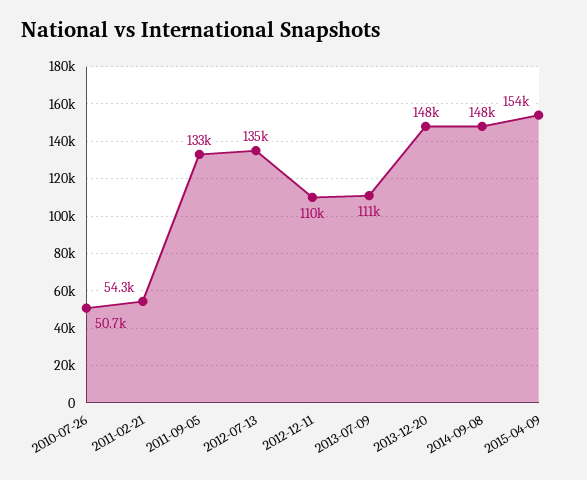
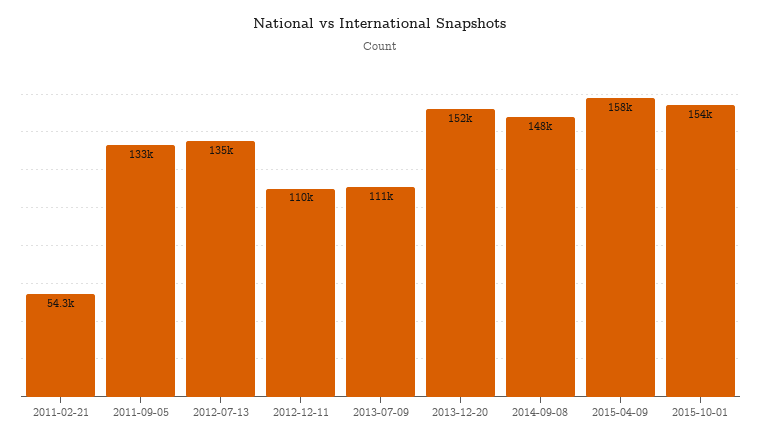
2010-07-26: 50700 -> none
2013-12-20: 148000 -> 152000
2015-04-09: 154000 -> 158000
2015-10-01: none -> 154000

